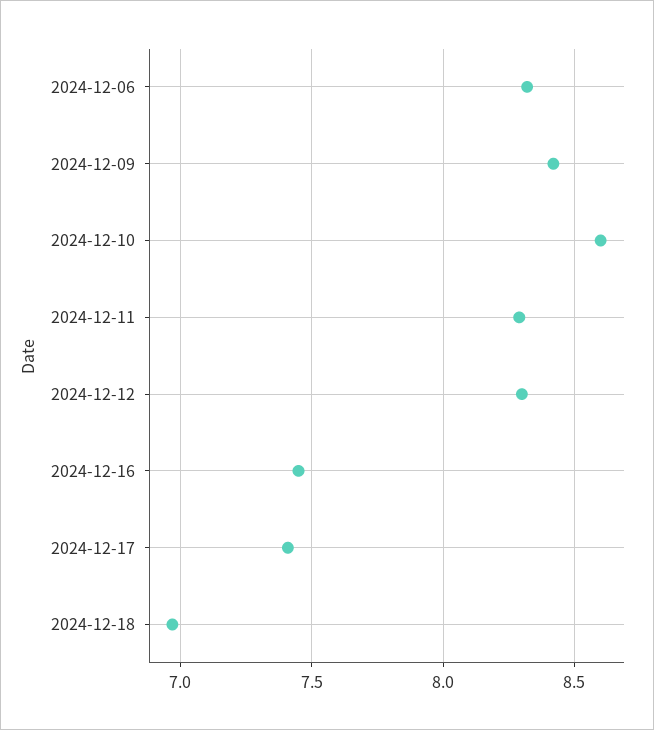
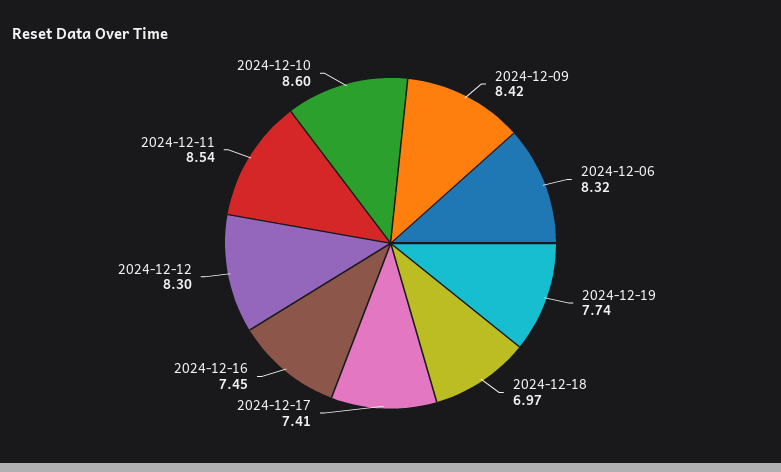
2024-12-11: 8.3 -> 8.54
2024-12-19: none -> 7.74

